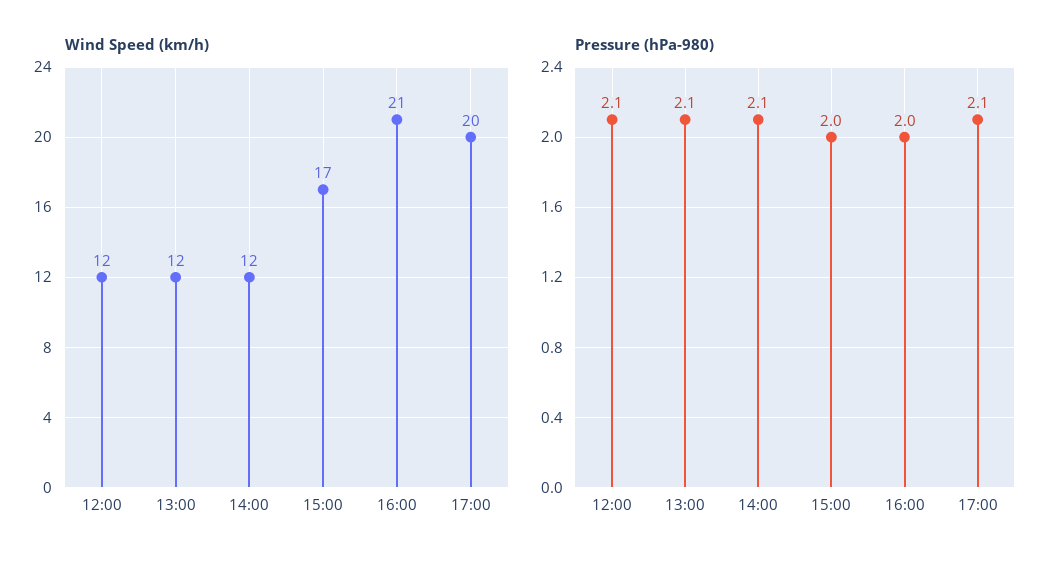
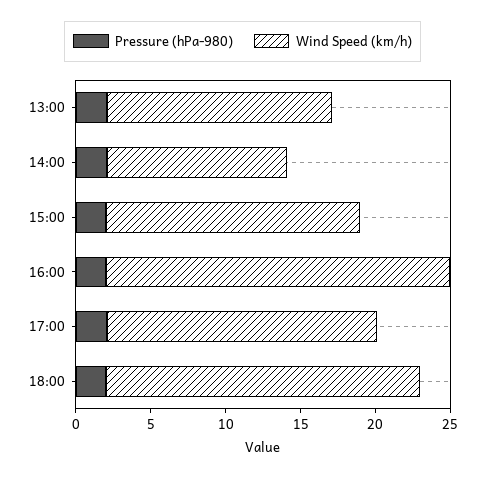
Wind Speed (km/h), 12:00: 12 -> none
Wind Speed (km/h), 13:00: 12 -> 15
Wind Speed (km/h), 16:00: 21 -> 23
Wind Speed (km/h), 17:00: 20 -> 18
Pressure (hPa-980), 12:00: 2.1 -> none
Pressure (hPa-980), 18:00: none -> 2
Wind Speed (km/h), 18:00: none -> 21

